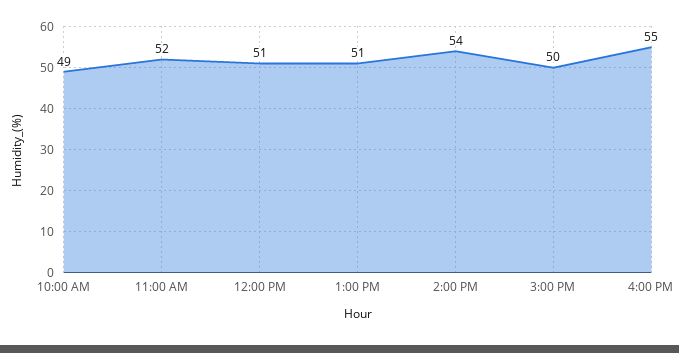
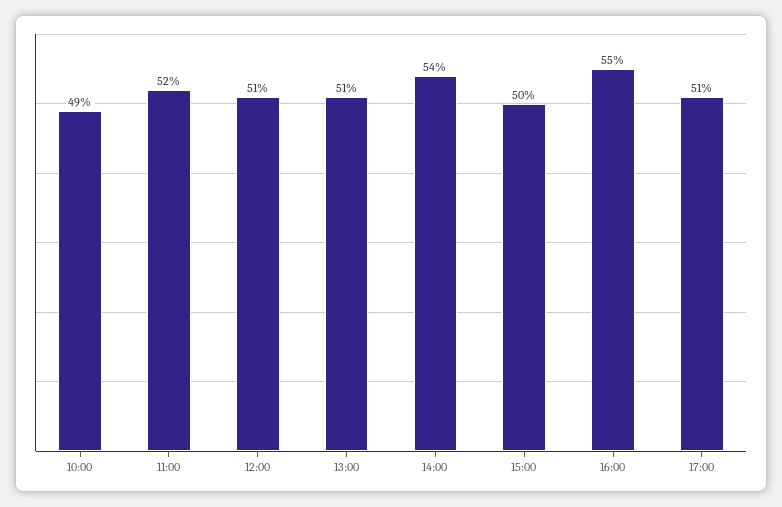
17:00: none -> 51

